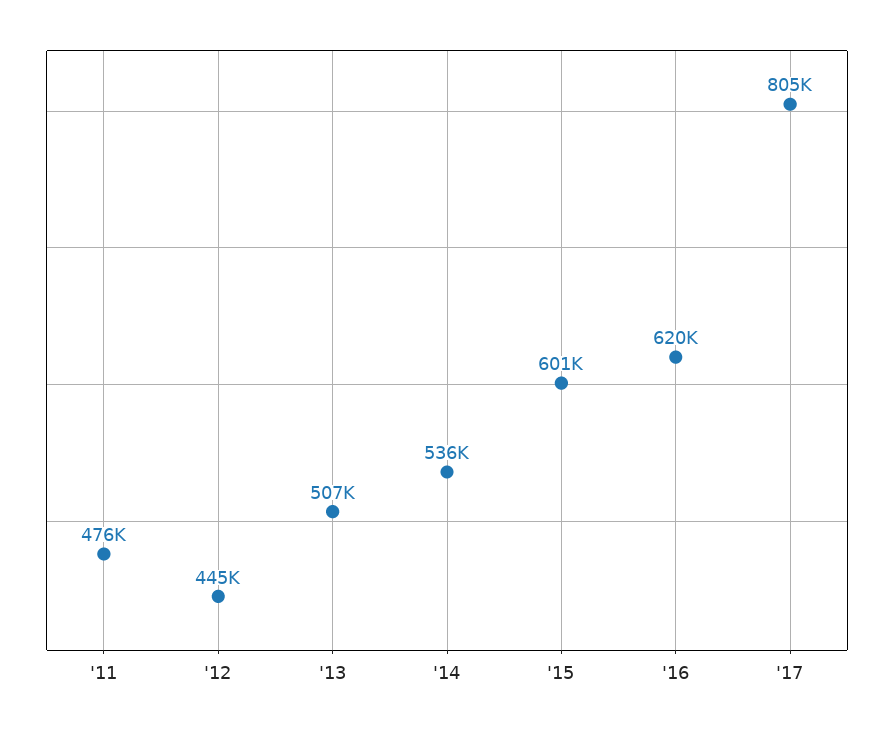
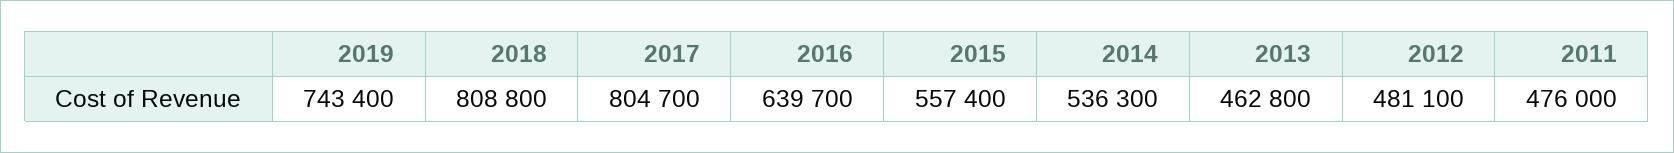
'12: 445000 -> 481100
'13: 507000 -> 462800
'15: 601000 -> 557400
'16: 620000 -> 639700
2019: none -> 743400
2018: none -> 808800

